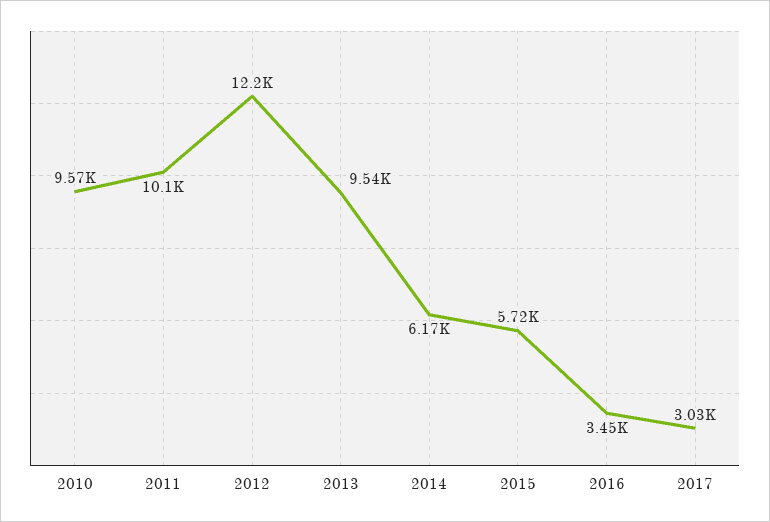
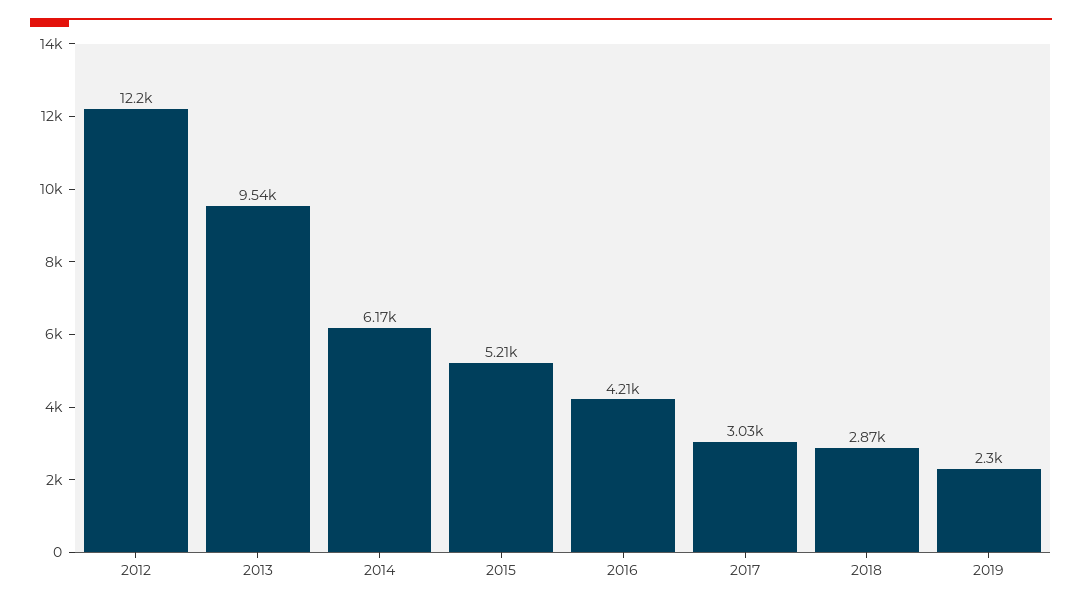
2010: 9570 -> none
2011: 10100 -> none
2015: 5720 -> 5210
2016: 3450 -> 4210
2018: none -> 2870
2019: none -> 2300

